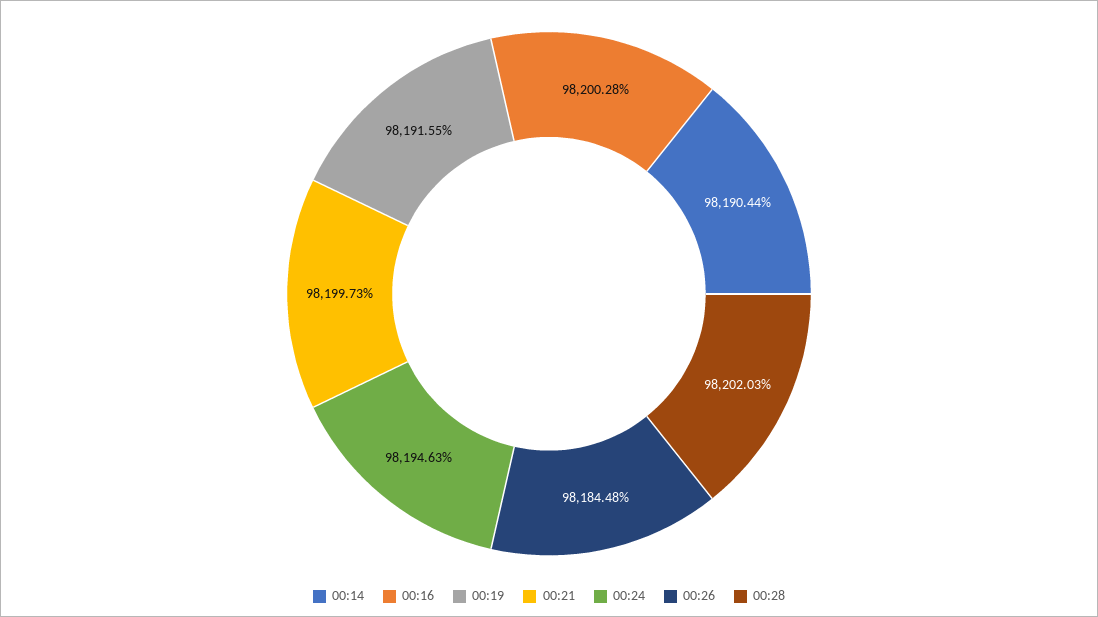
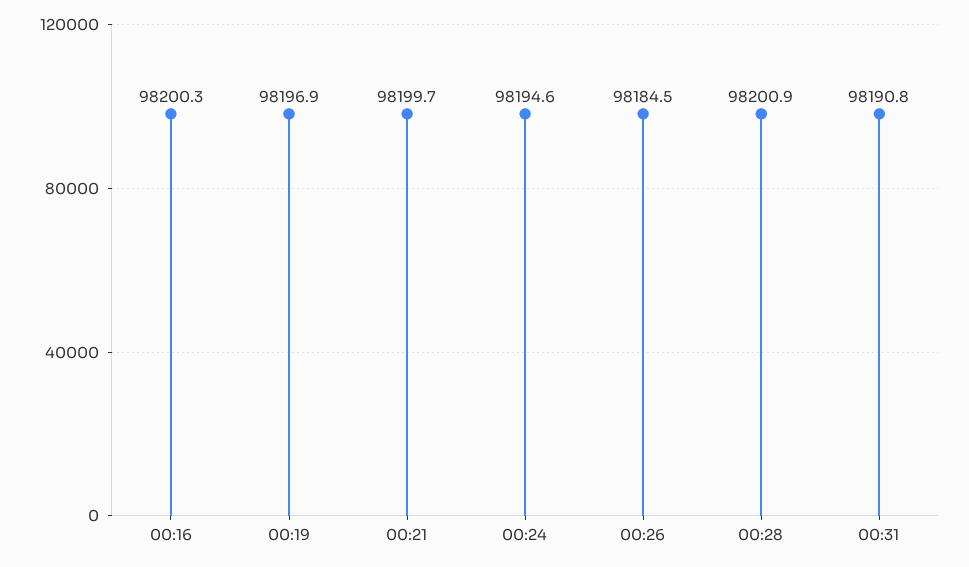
00:14: 98190.44 -> none
00:19: 98191.55 -> 98196.9
00:28: 98202.03 -> 98200.9
00:31: none -> 98190.8

